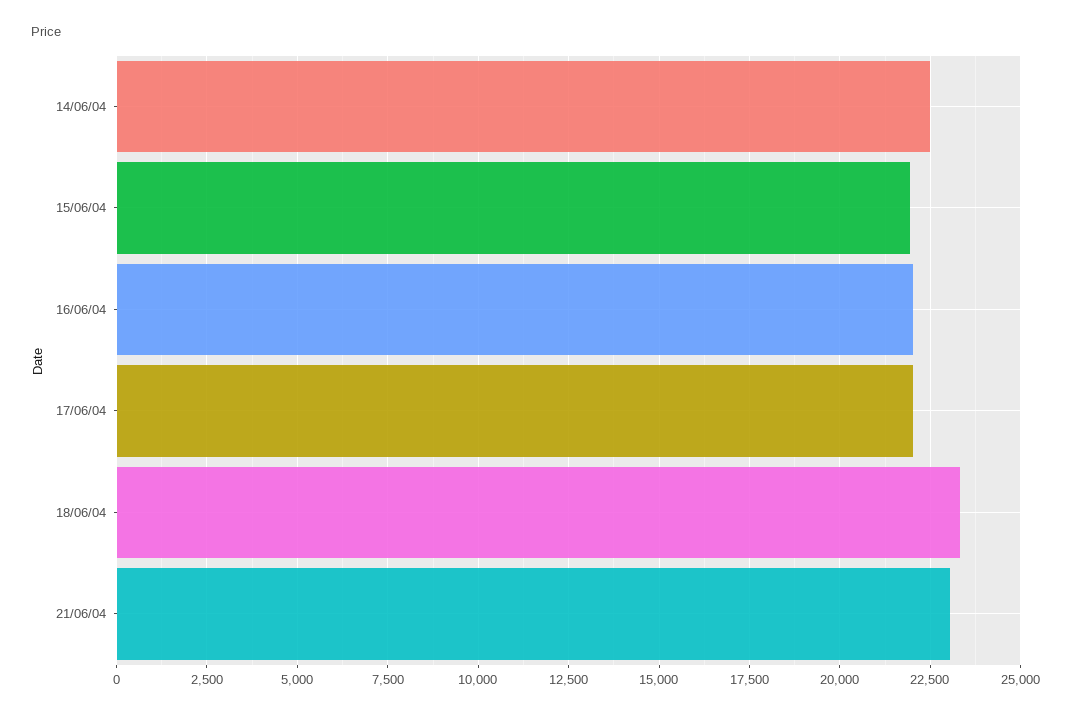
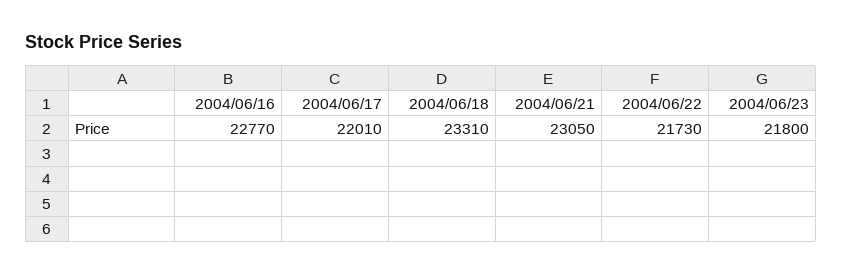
14/06/04: 22500 -> none
15/06/04: 22000 -> none
16/06/04: 22000 -> 22770
2004/06/22: none -> 21730
2004/06/23: none -> 21800

